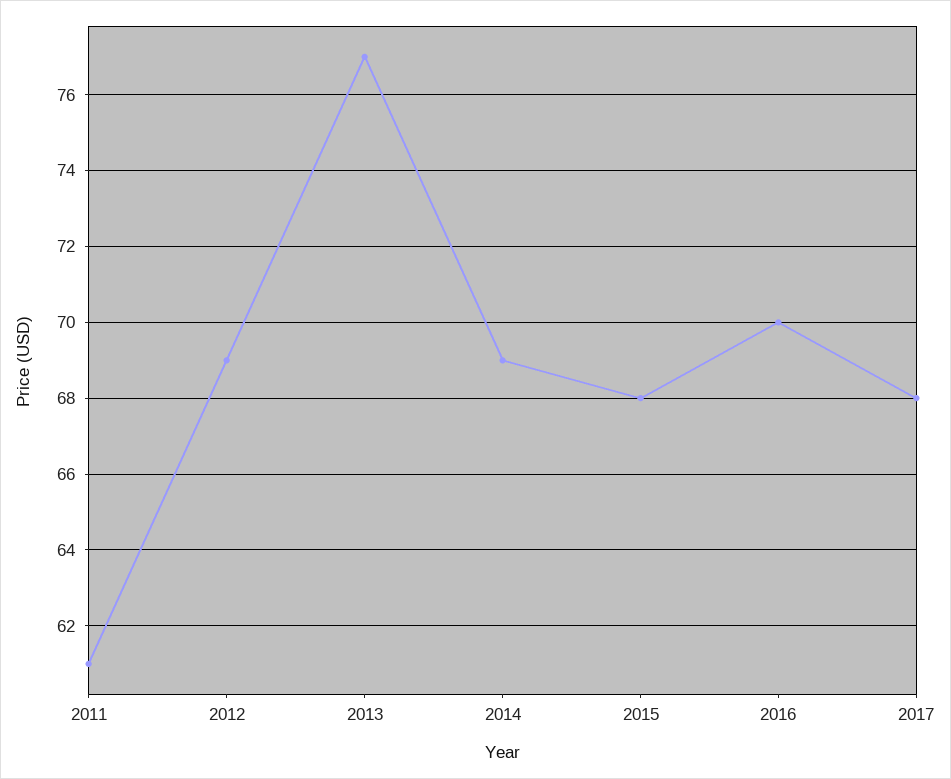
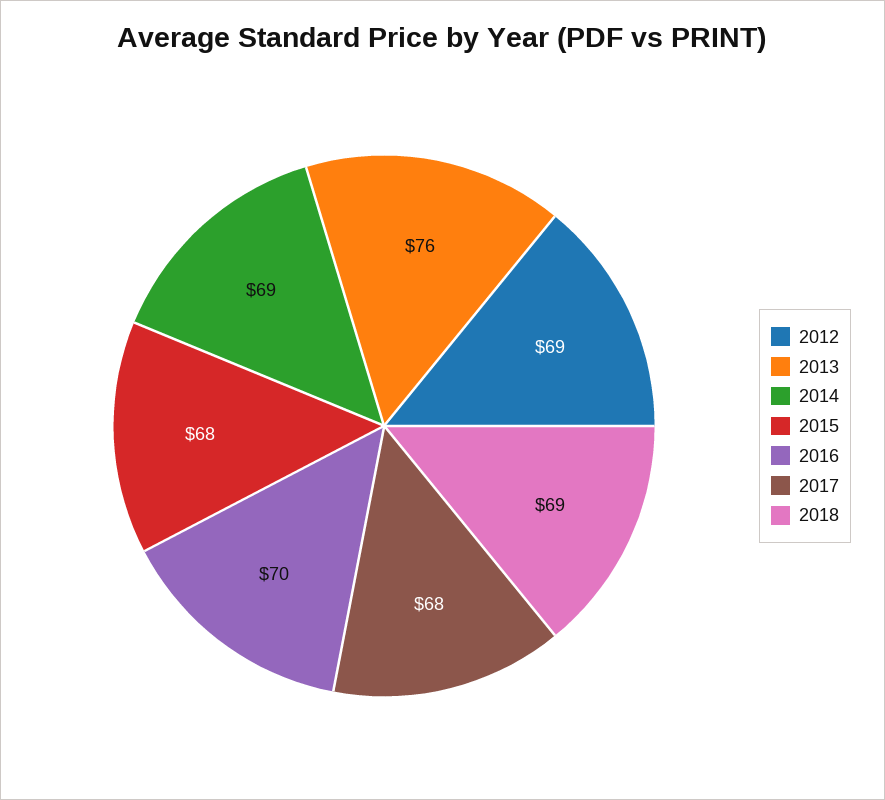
2011: 61 -> none
2013: 77 -> 76
2018: none -> 69

